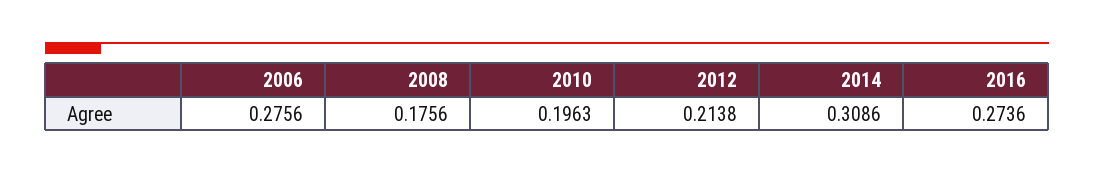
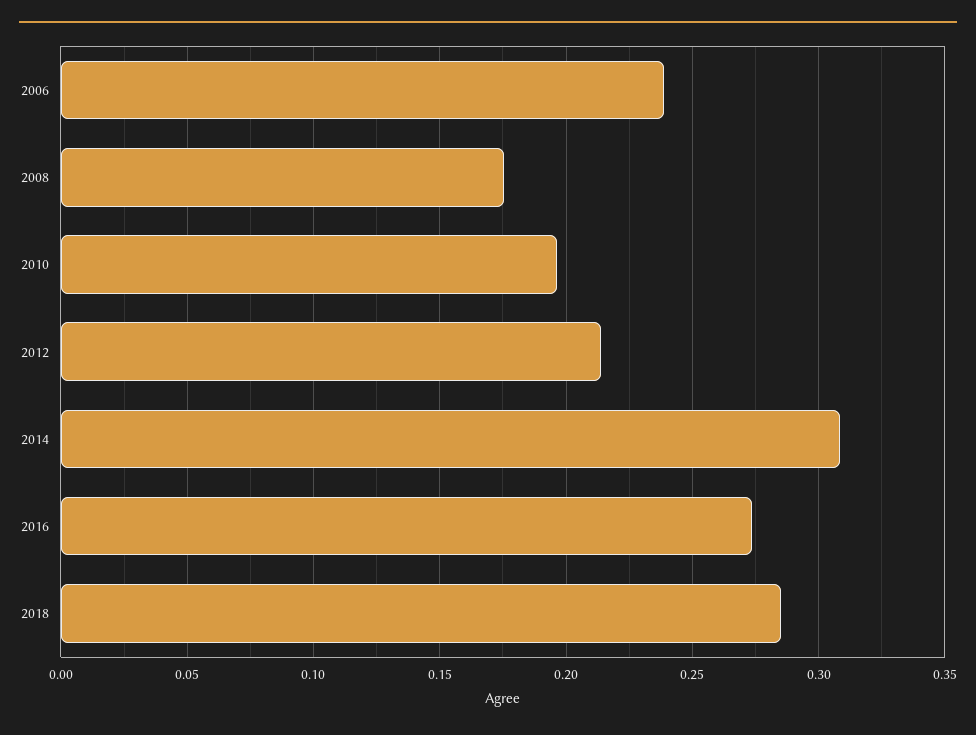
2006: 0.2756 -> 0.24
2018: none -> 0.285

